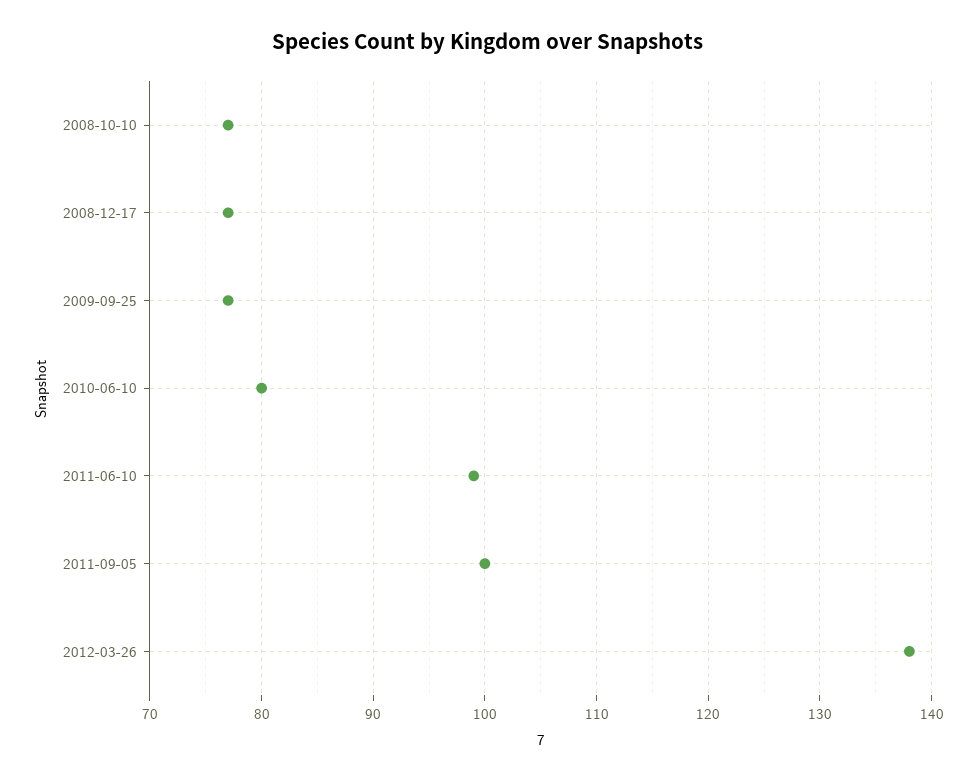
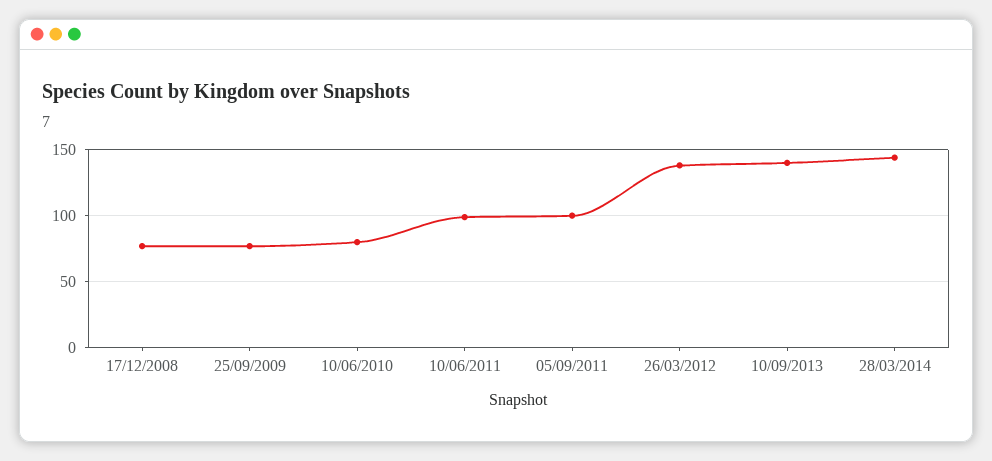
2008-10-10: 77 -> none
10/09/2013: none -> 140
28/03/2014: none -> 145

